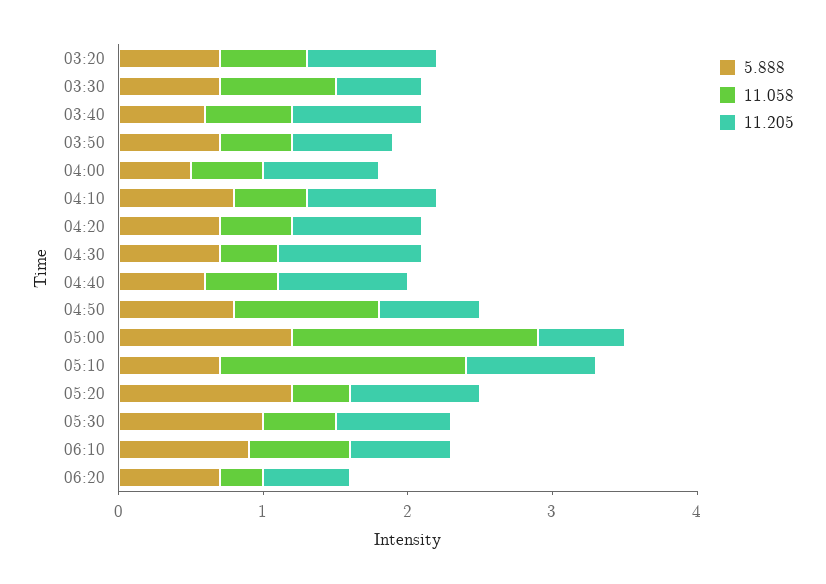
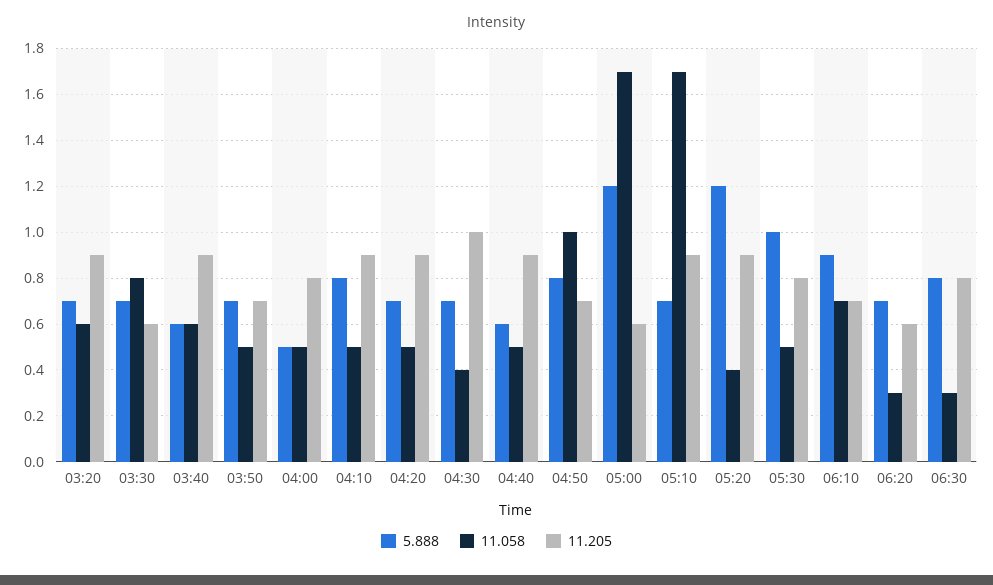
5.888, 06:30: none -> 0.8
11.058, 06:30: none -> 0.3
11.205, 06:30: none -> 0.8

